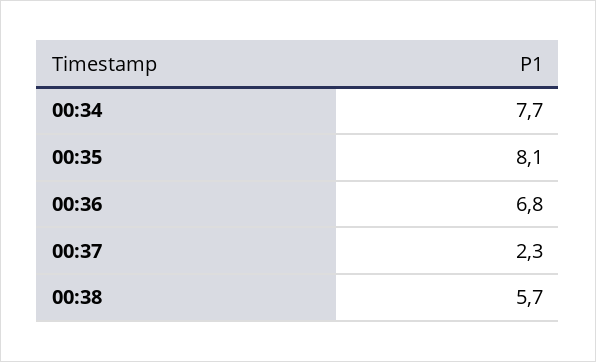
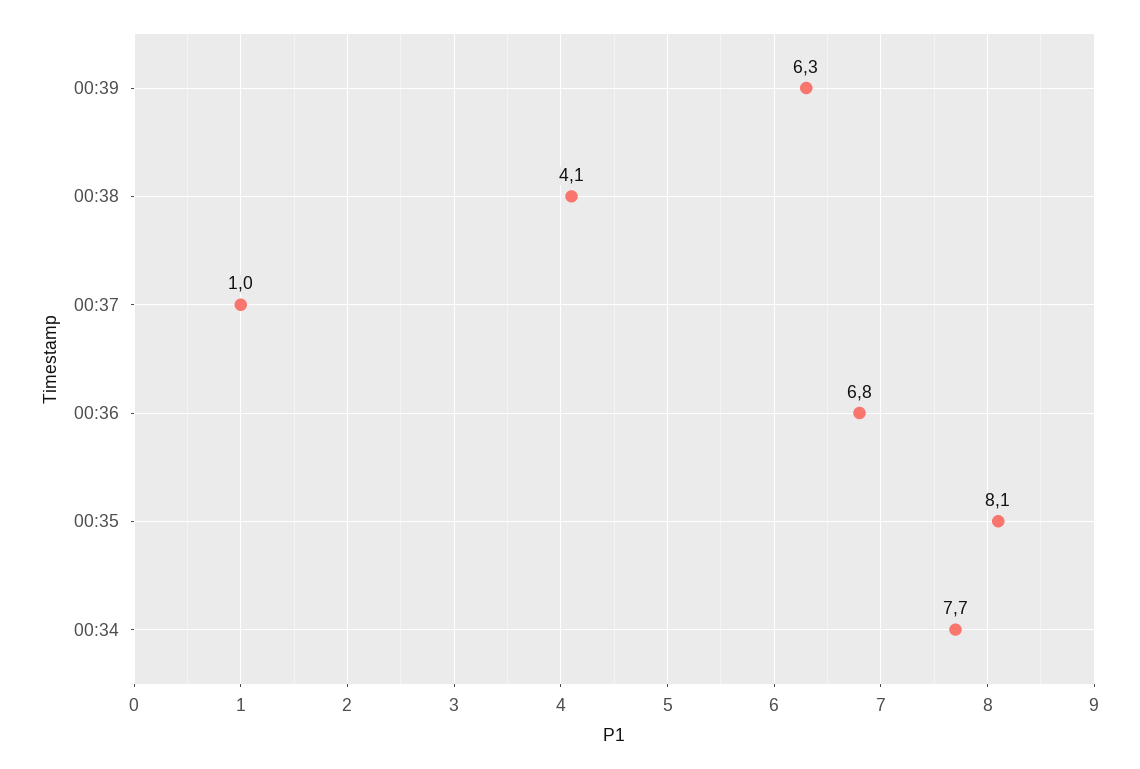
00:37: 2.3 -> 1
00:38: 5.7 -> 4.1
00:39: none -> 6.3

